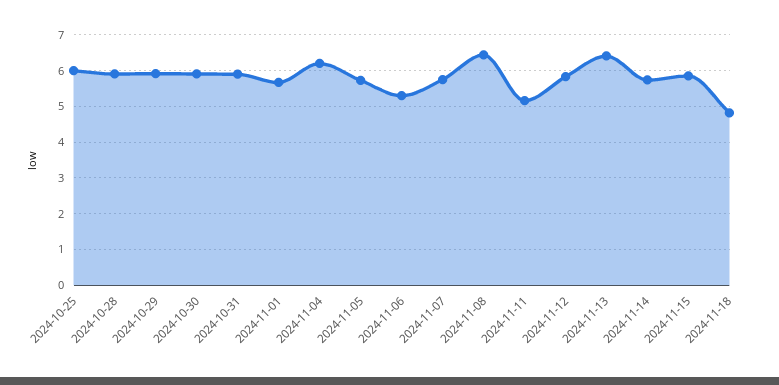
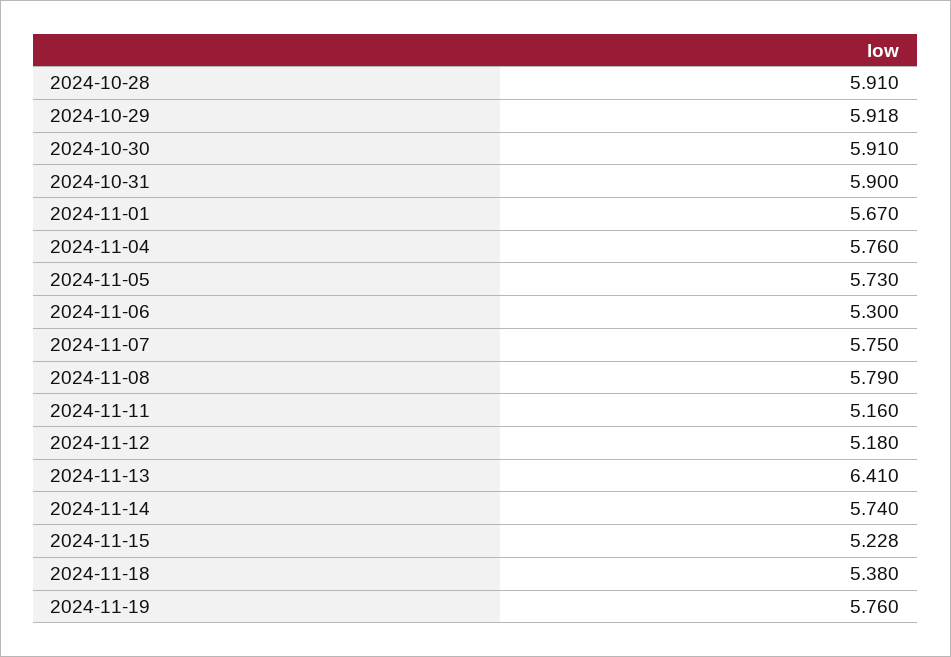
2024-10-25: 6 -> none
2024-11-04: 6.2 -> 5.76
2024-11-08: 6.4 -> 5.79
2024-11-12: 5.8 -> 5.18
2024-11-15: 5.8 -> 5.228
2024-11-18: 4.8 -> 5.38
2024-11-19: none -> 5.76

